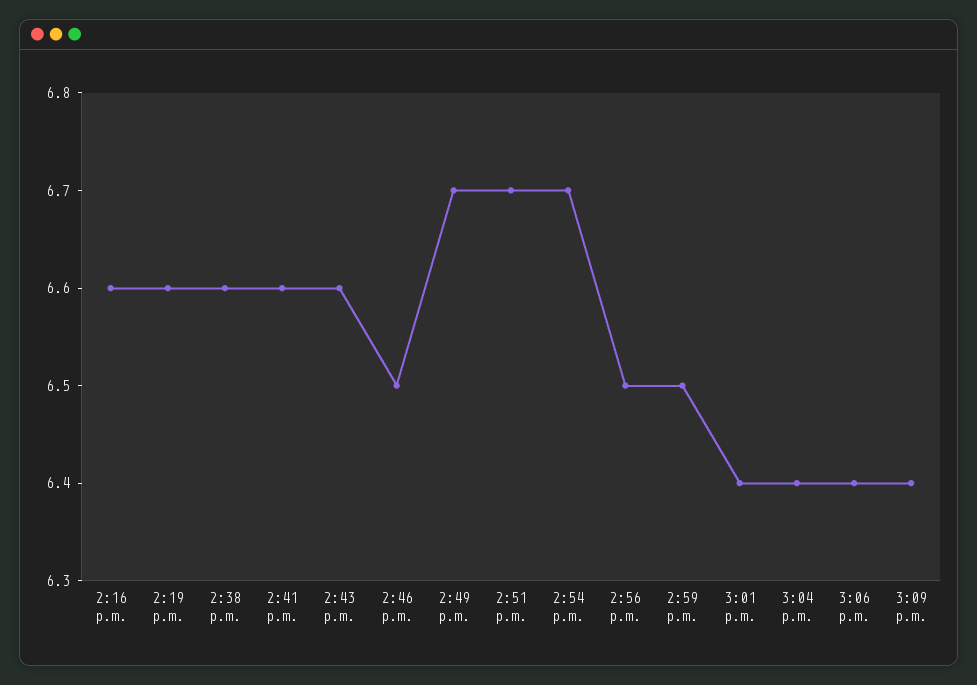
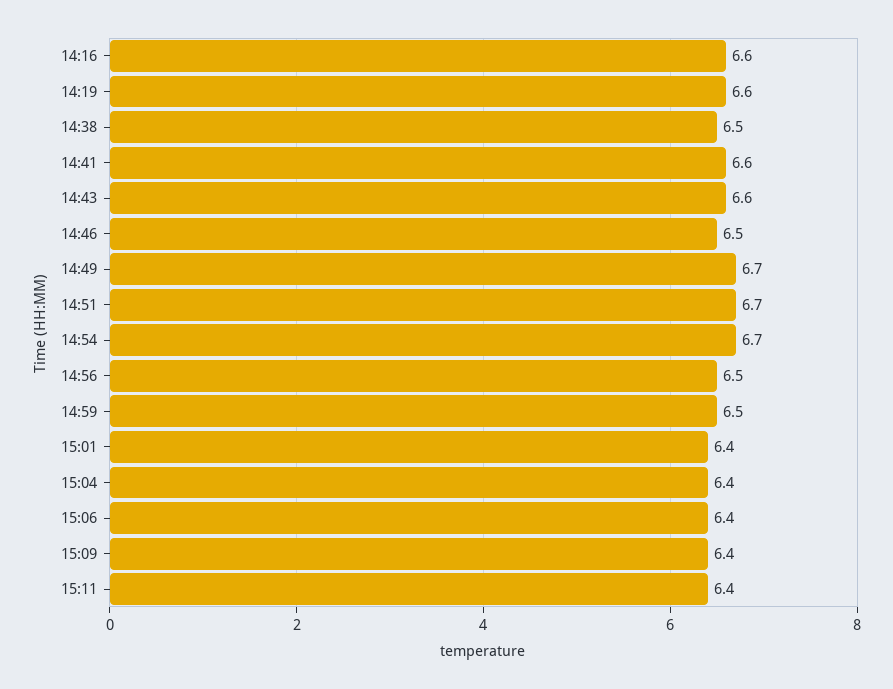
2:38 p.m.: 6.6 -> 6.5
15:11: none -> 6.4

